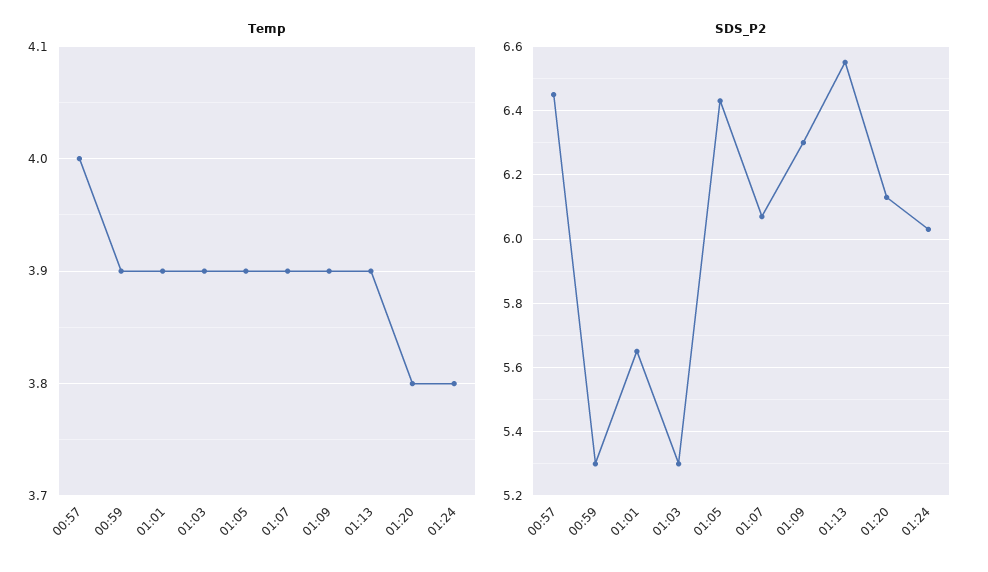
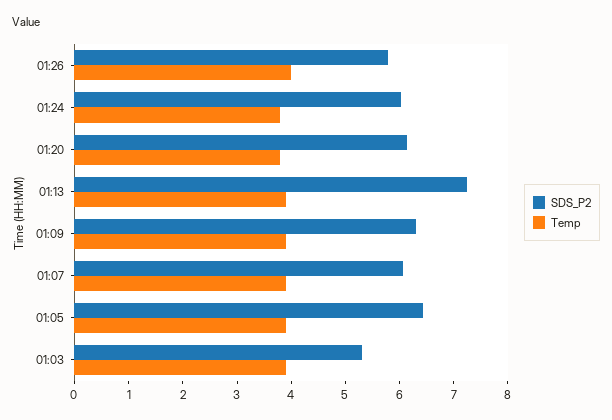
Temp, 00:57: 4 -> none
Temp, 00:59: 3.9 -> none
Temp, 01:01: 3.9 -> none
SDS_P2, 00:57: 6.45 -> none
SDS_P2, 00:59: 5.3 -> none
SDS_P2, 01:01: 5.65 -> none
SDS_P2, 01:13: 6.55 -> 7.2
SDS_P2, 01:26: none -> 5.8
Temp, 01:26: none -> 4

